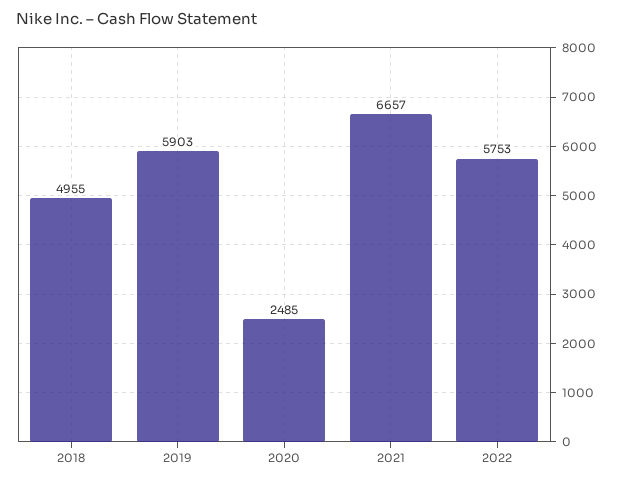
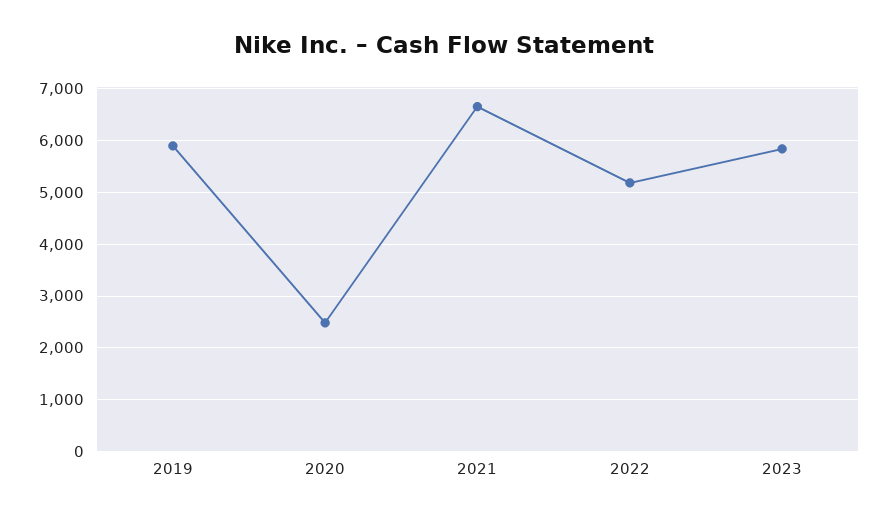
2018: 4955 -> none
2022: 5753 -> 5200
2023: none -> 5800

